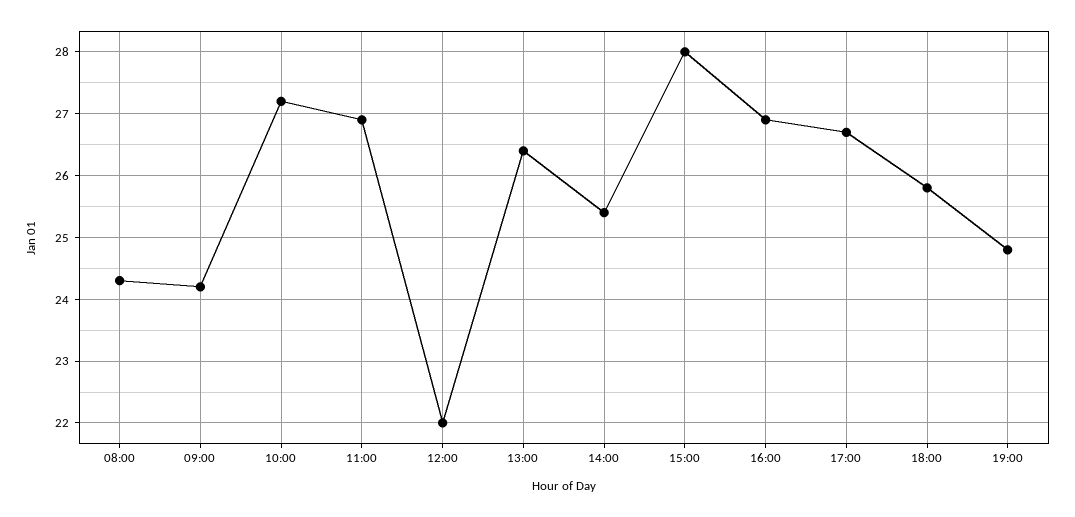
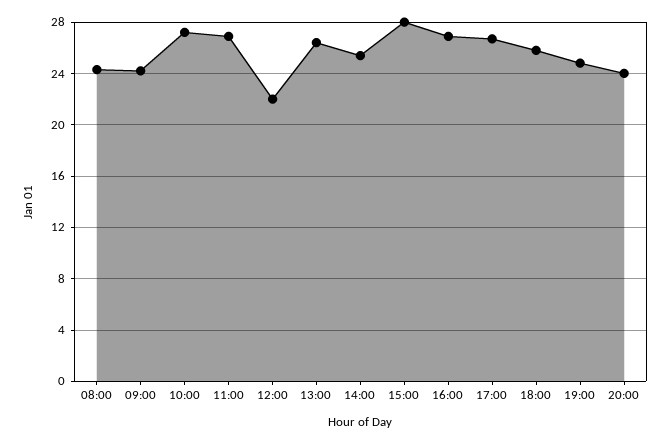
20:00: none -> 24

